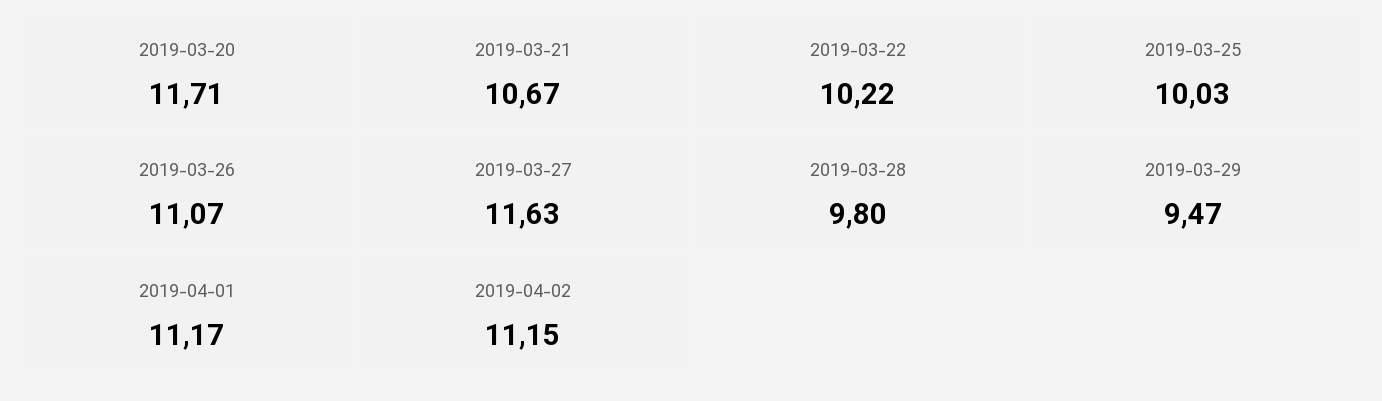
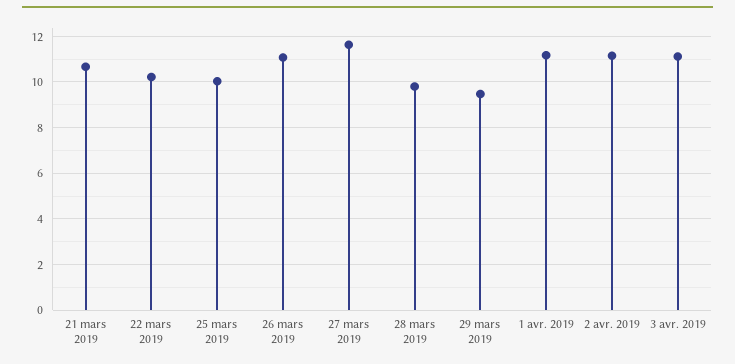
2019-03-20: 11.71 -> none
3 avr. 2019: none -> 11

